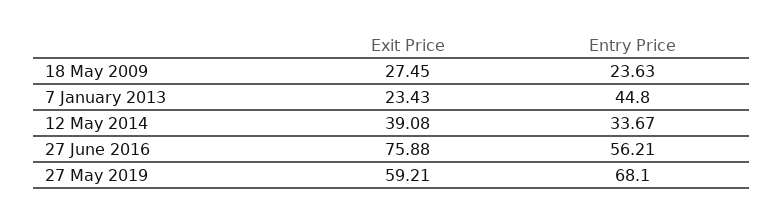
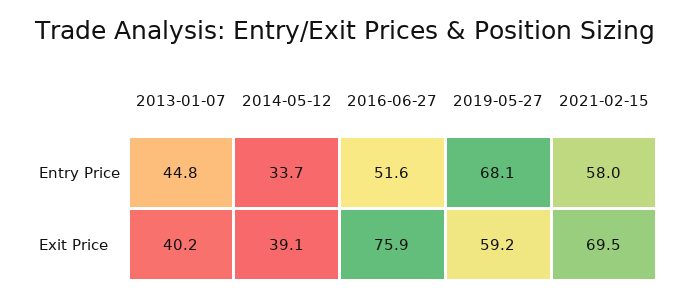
Exit Price, 18 May 2009: 27.45 -> none
Entry Price, 18 May 2009: 23.63 -> none
Exit Price, 7 January 2013: 23.43 -> 40.2
Entry Price, 27 June 2016: 56.21 -> 51.6
Entry Price, 2021-02-15: none -> 58
Exit Price, 2021-02-15: none -> 69.5

